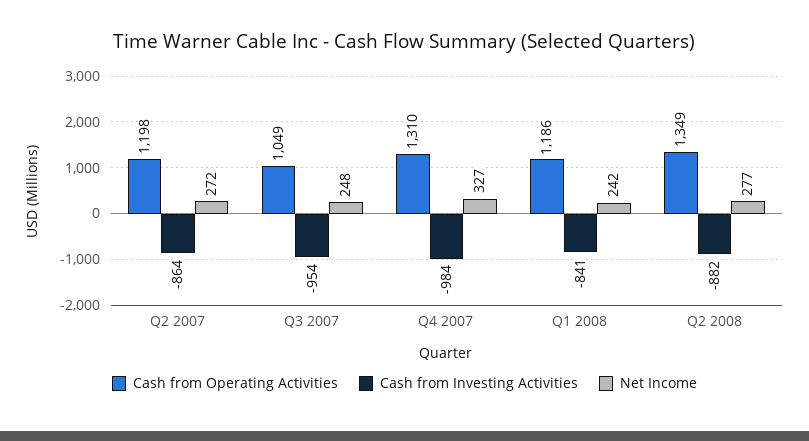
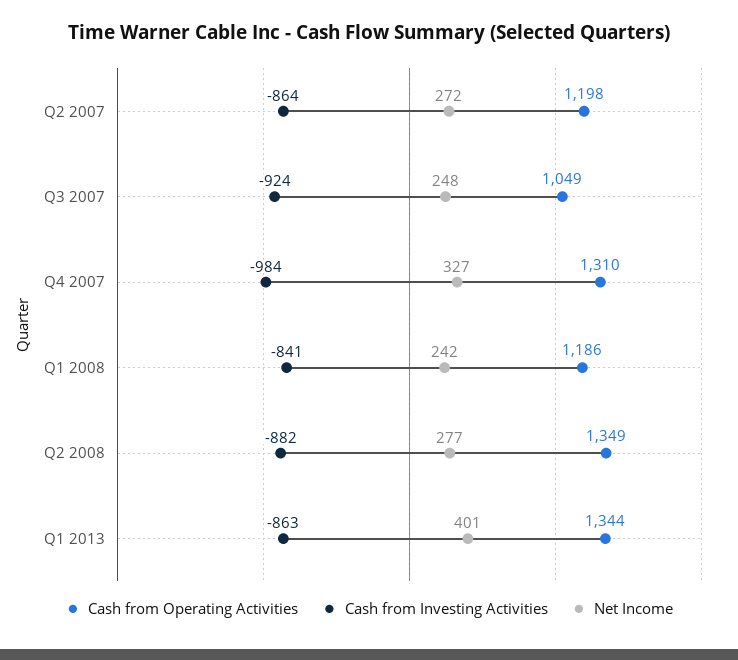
Cash from Investing Activities, Q3 2007: -954 -> -924
Cash from Operating Activities, Q1 2013: none -> 1344
Cash from Investing Activities, Q1 2013: none -> -863
Net Income, Q1 2013: none -> 401

